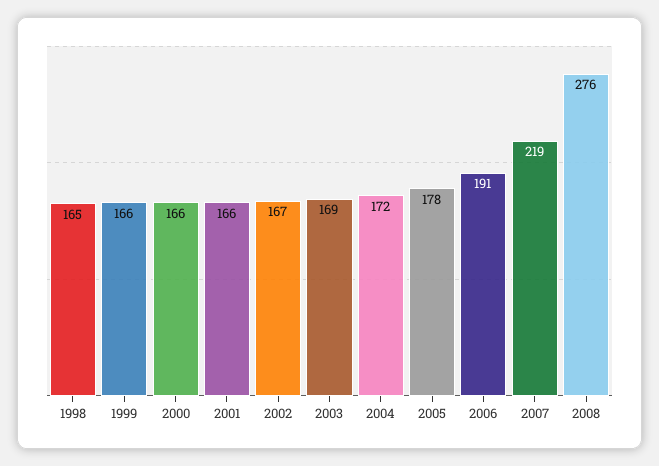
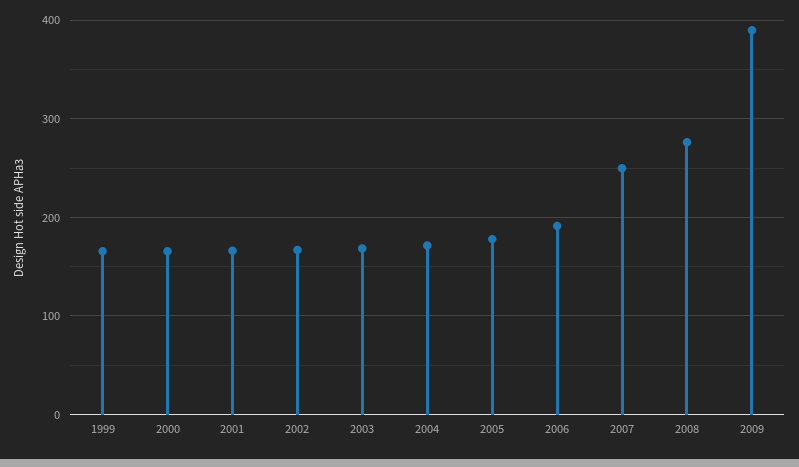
1998: 165 -> none
2007: 219 -> 250
2009: none -> 390

